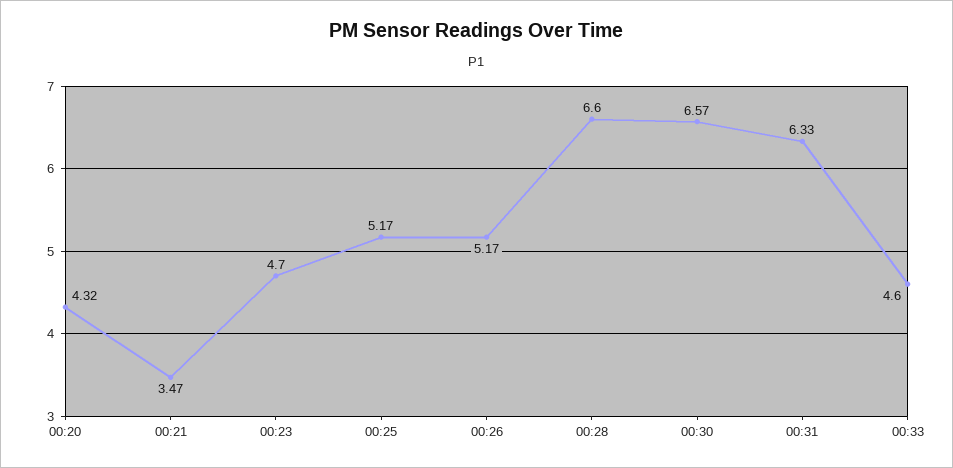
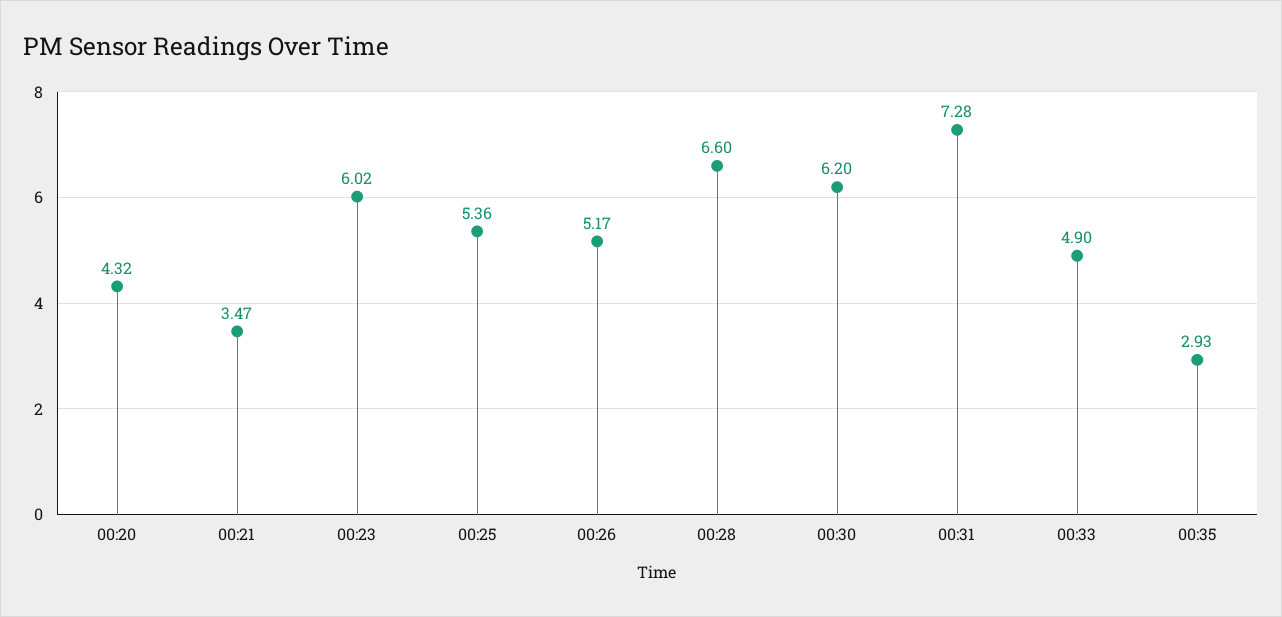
00:23: 4.7 -> 6.02
00:25: 5.17 -> 5.36
00:30: 6.57 -> 6.2
00:31: 6.33 -> 7.28
00:33: 4.6 -> 4.9
00:35: none -> 2.93

